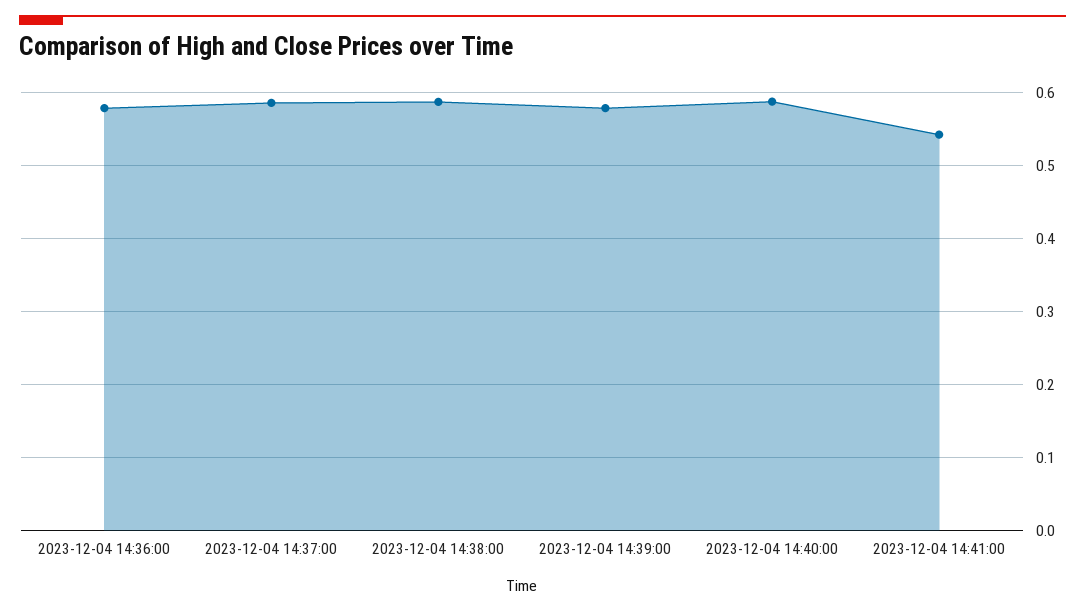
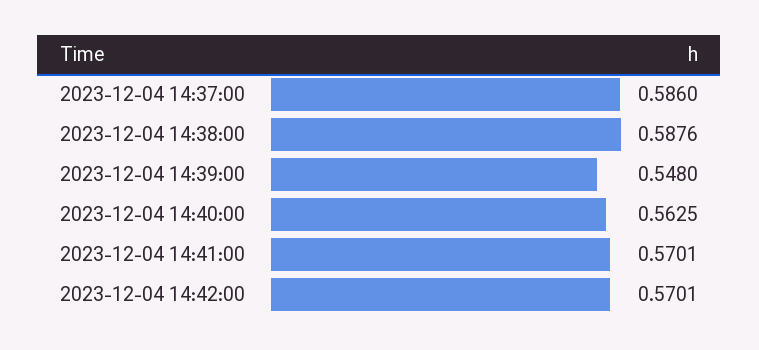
2023-12-04 14:36:00: 0.58 -> none
2023-12-04 14:39:00: 0.58 -> 0.548
2023-12-04 14:40:00: 0.59 -> 0.5625
2023-12-04 14:41:00: 0.54 -> 0.5701
2023-12-04 14:42:00: none -> 0.5701

